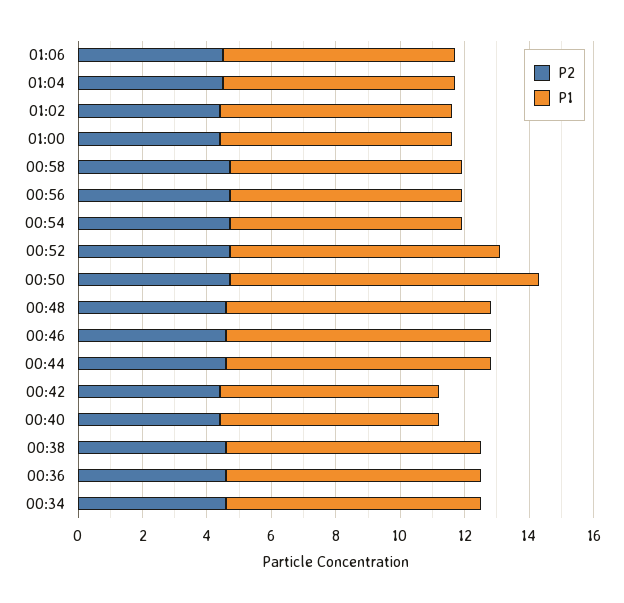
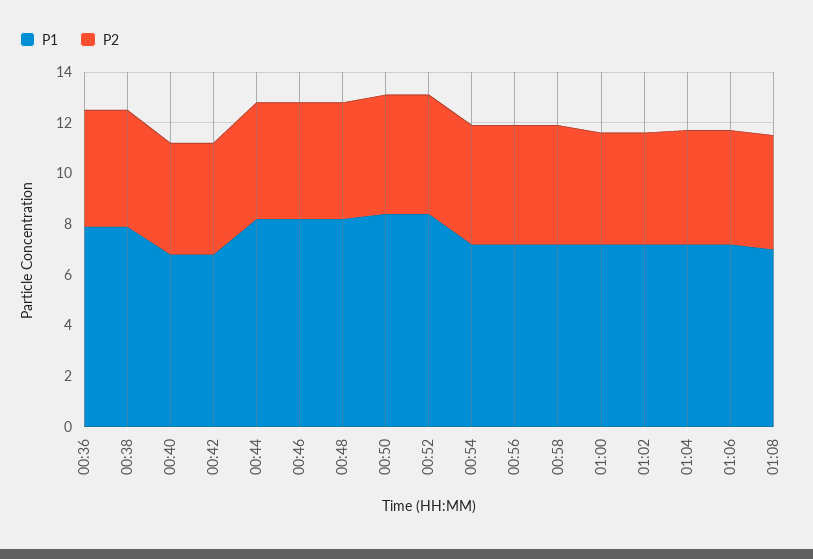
P1, 00:50: 9.5 -> 8.5
P2, 00:34: 4.5 -> none
P1, 00:34: 8 -> none
P1, 01:08: none -> 7
P2, 01:08: none -> 4.5

